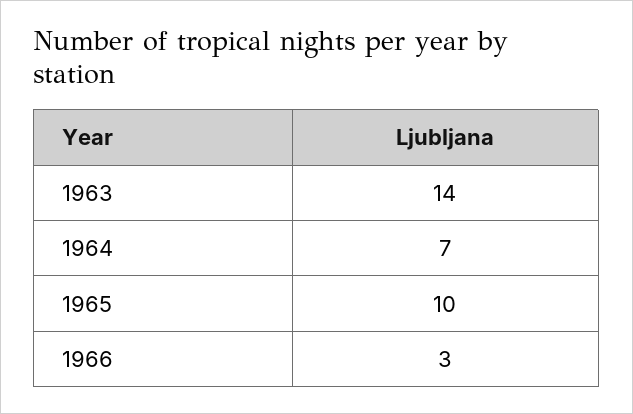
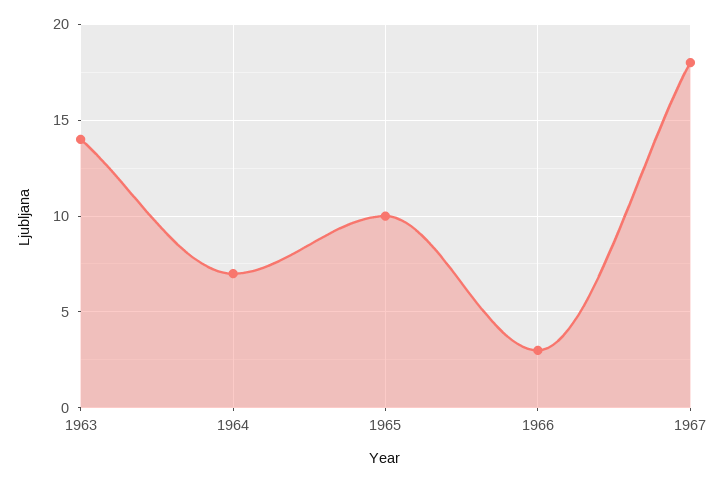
1967: none -> 18

